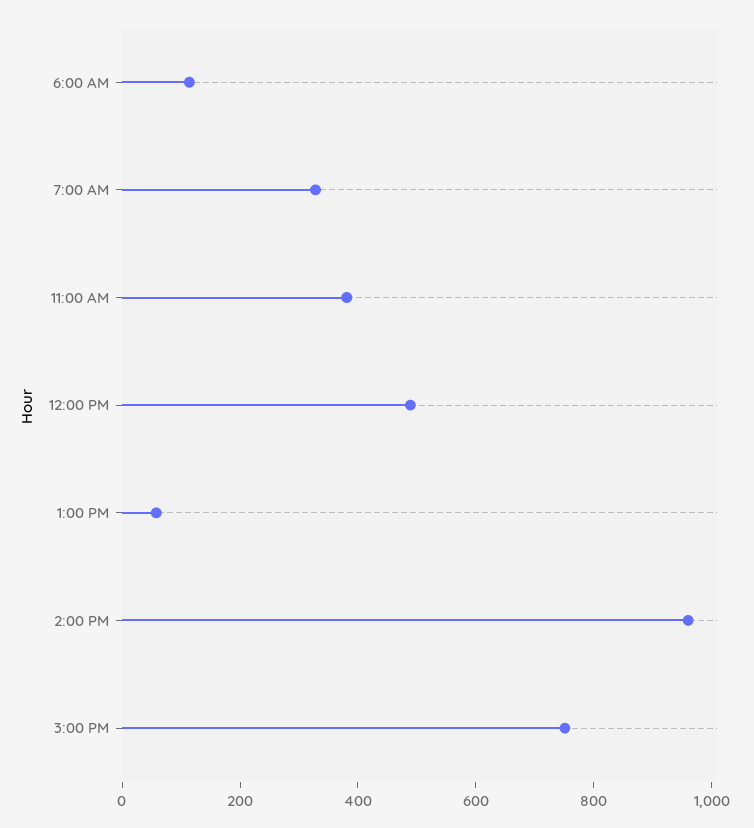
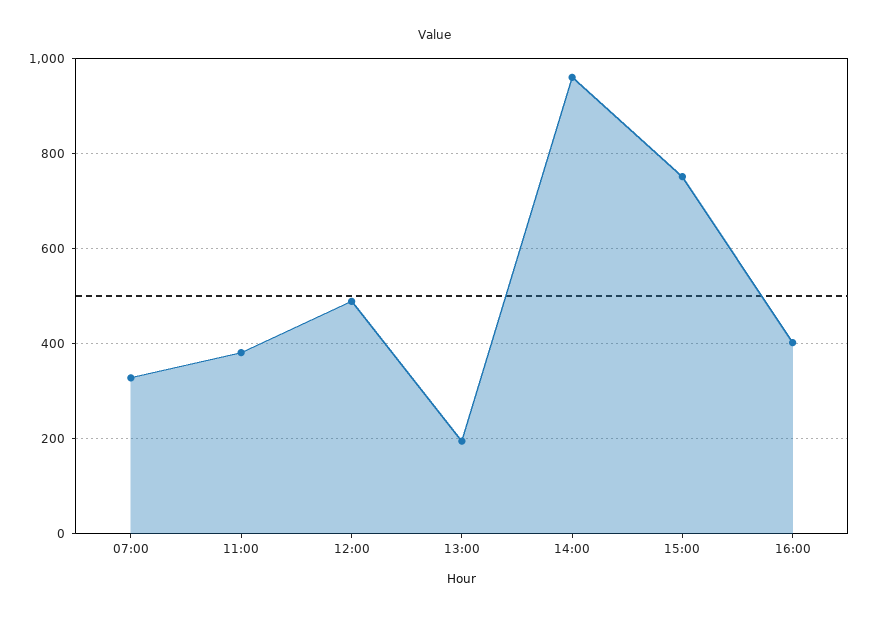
6:00 AM: 100 -> none
1:00 PM: 50 -> 200
16:00: none -> 400

